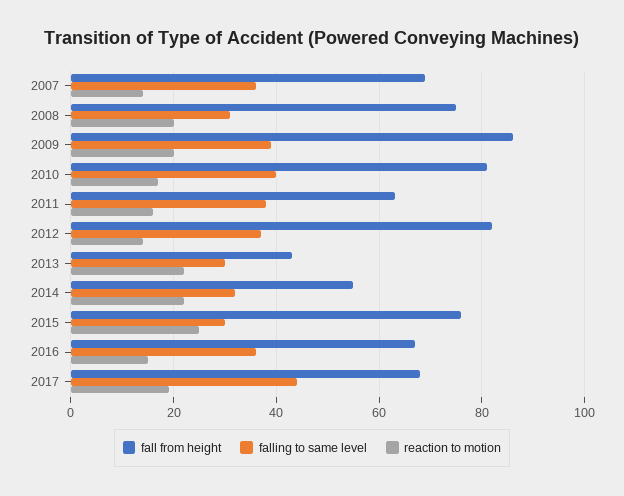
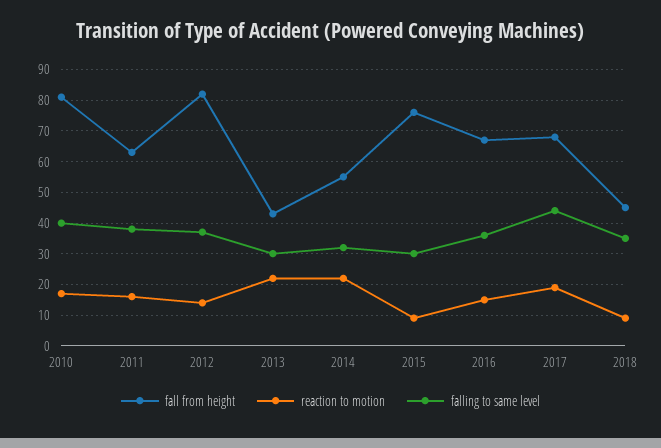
fall from height, 2007: 70 -> none
falling to same level, 2007: 35 -> none
reaction to motion, 2007: 15 -> none
fall from height, 2008: 75 -> none
falling to same level, 2008: 30 -> none
reaction to motion, 2008: 20 -> none
fall from height, 2009: 85 -> none
falling to same level, 2009: 40 -> none
reaction to motion, 2009: 20 -> none
reaction to motion, 2015: 25 -> 10
fall from height, 2018: none -> 45
reaction to motion, 2018: none -> 10
falling to same level, 2018: none -> 35

